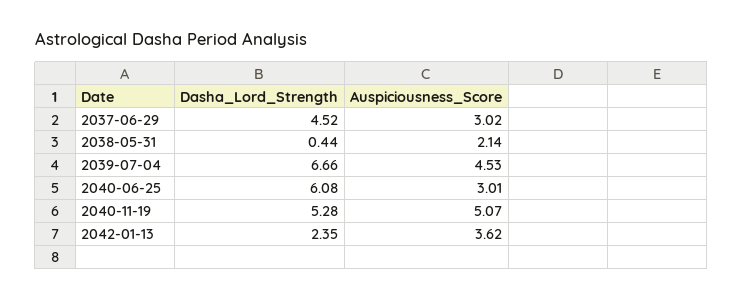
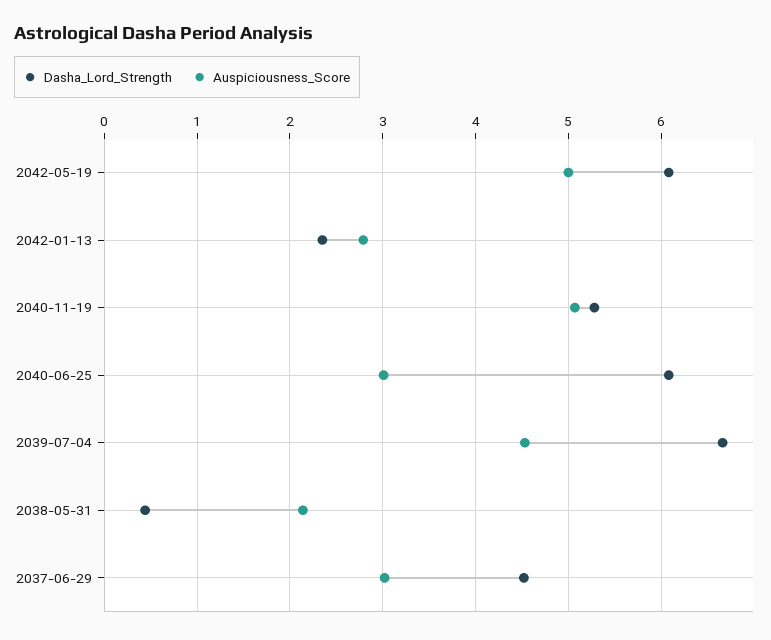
Auspiciousness_Score, 2042-01-13: 3.62 -> 2.8
Dasha_Lord_Strength, 2042-05-19: none -> 6.1
Auspiciousness_Score, 2042-05-19: none -> 5

